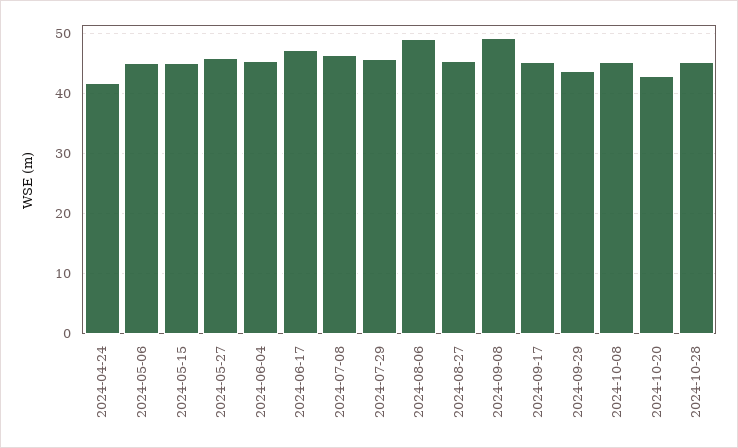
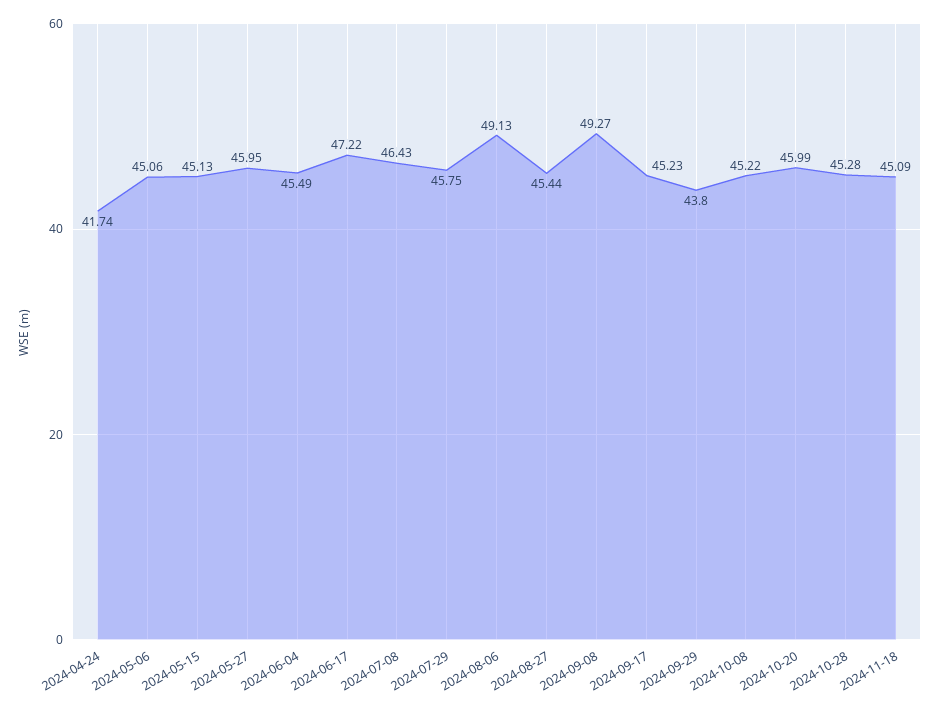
2024-10-20: 43 -> 45.99
2024-11-18: none -> 45.09

